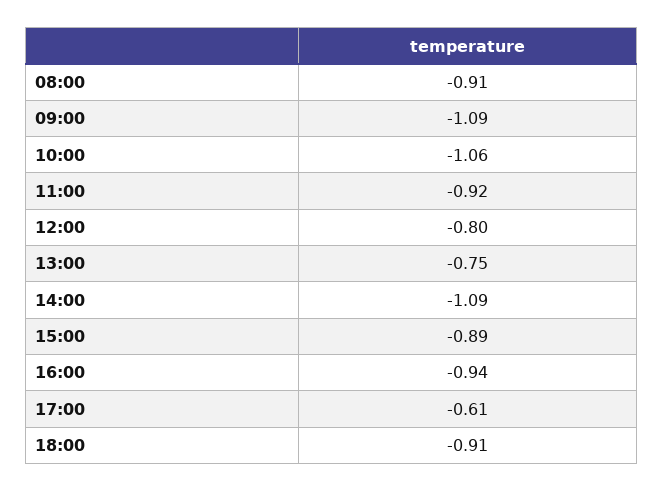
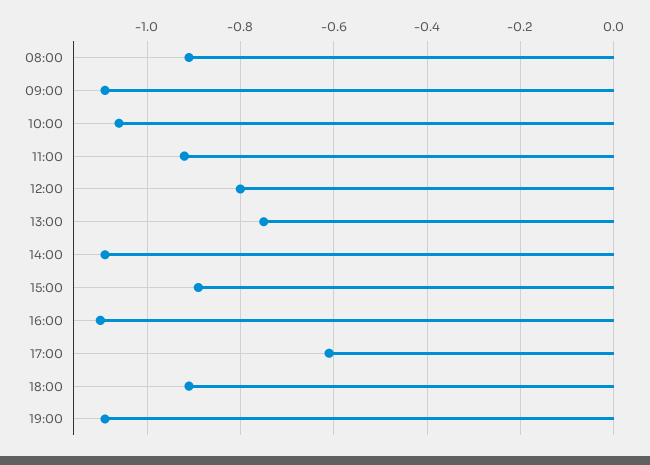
16:00: -0.94 -> -1.1
19:00: none -> -1.1

